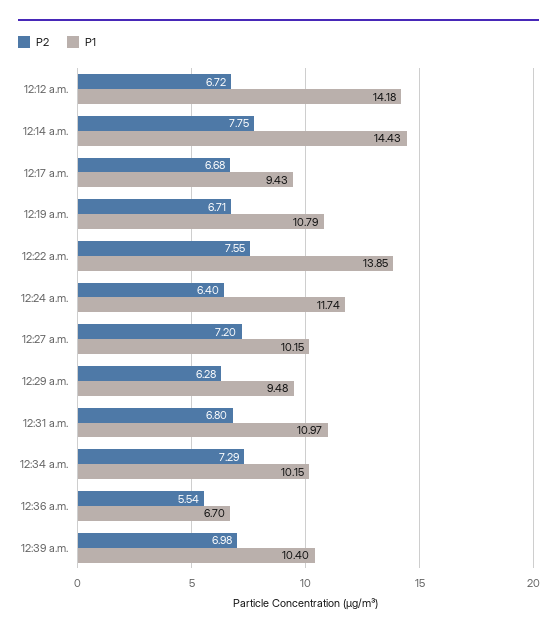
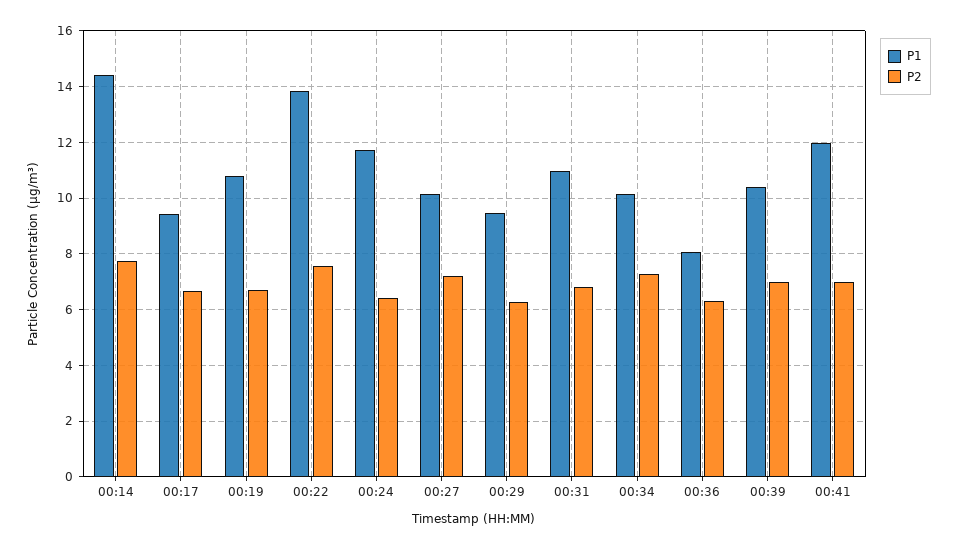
P2, 12:12 a.m.: 6.72 -> none
P1, 12:12 a.m.: 14.18 -> none
P2, 12:36 a.m.: 5.54 -> 6.25
P1, 12:36 a.m.: 6.7 -> 8
P1, 00:41: none -> 12
P2, 00:41: none -> 7

